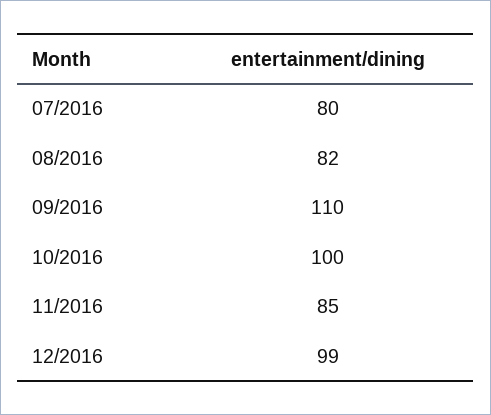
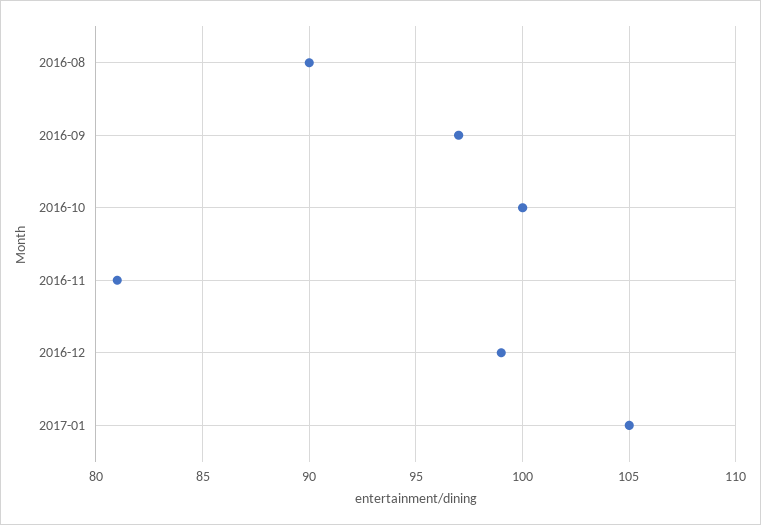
07/2016: 80 -> none
08/2016: 82 -> 90
09/2016: 110 -> 97
11/2016: 85 -> 81
2017-01: none -> 105

